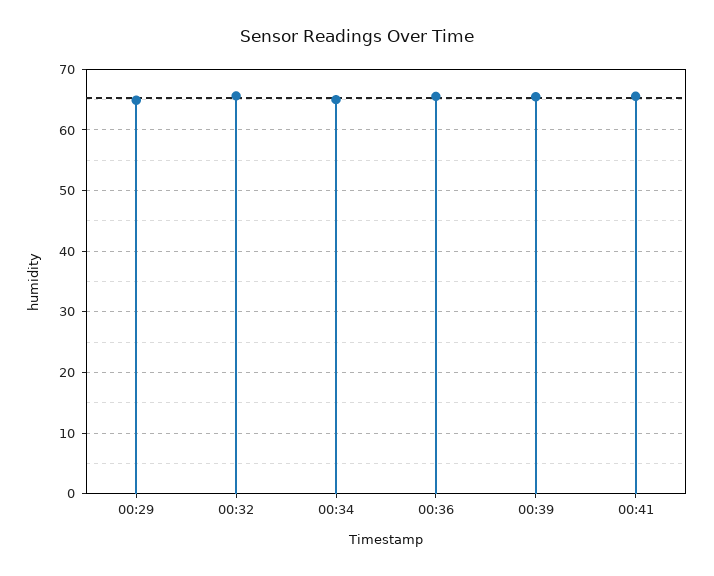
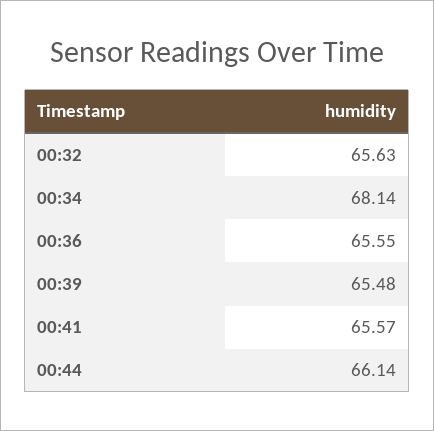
00:29: 65 -> none
00:34: 65 -> 68.14
00:44: none -> 66.14

